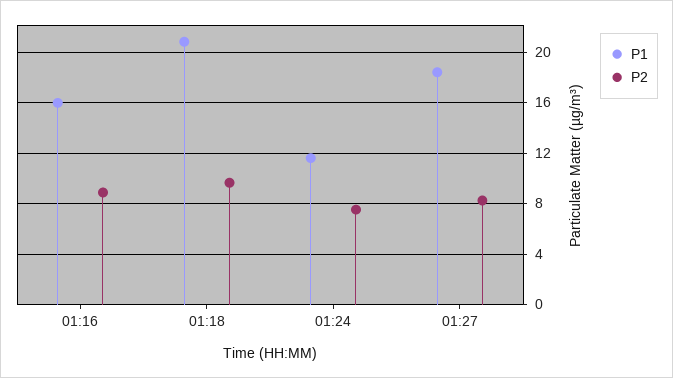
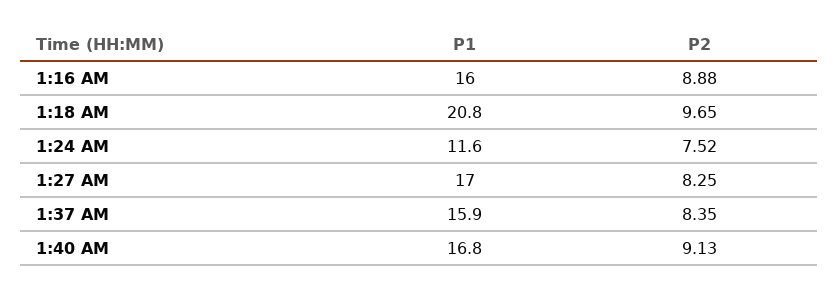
P1, 01:27: 18.5 -> 17
P1, 1:37 AM: none -> 15.9
P2, 1:37 AM: none -> 8.35
P1, 1:40 AM: none -> 16.8
P2, 1:40 AM: none -> 9.13

